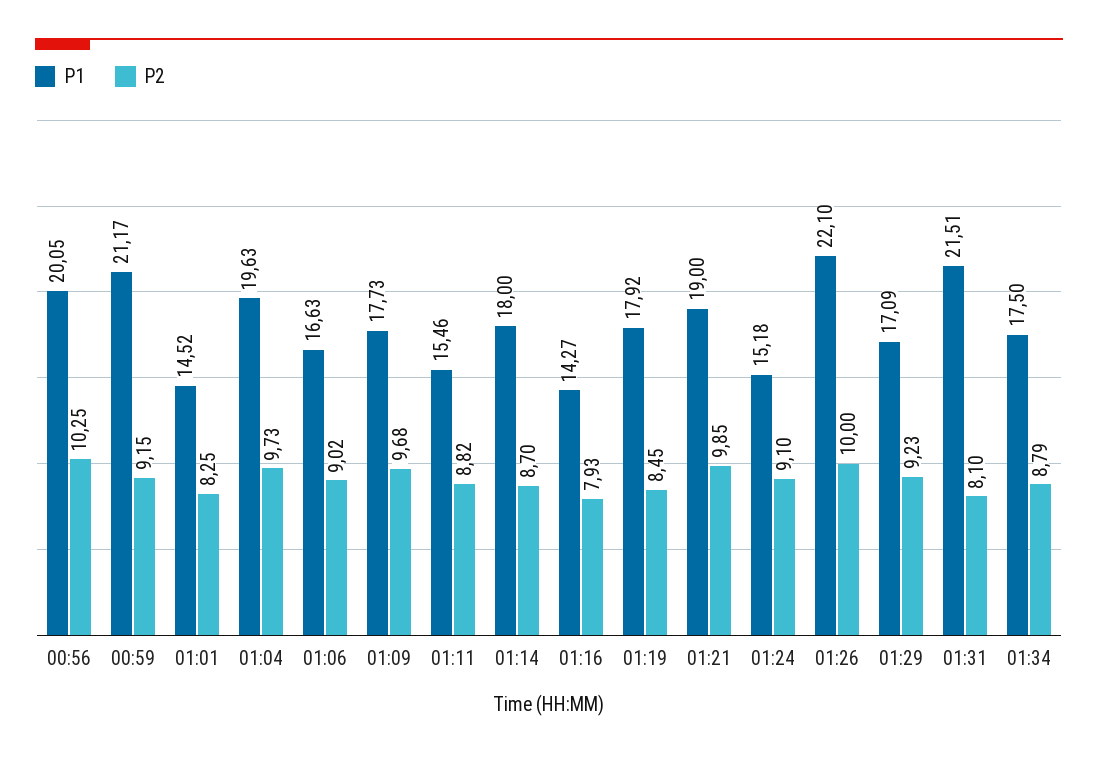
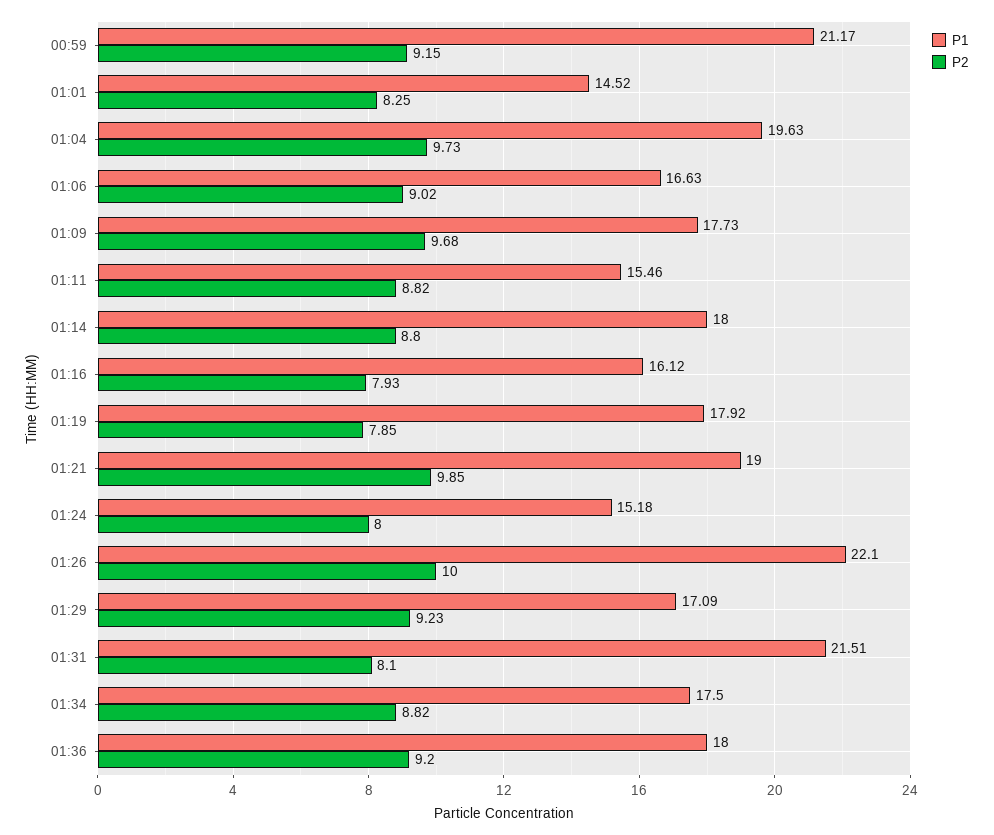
P1, 00:56: 20.05 -> none
P2, 00:56: 10.25 -> none
P2, 01:14: 8.7 -> 8.8
P1, 01:16: 14.27 -> 16.12
P2, 01:19: 8.45 -> 7.85
P2, 01:24: 9.1 -> 8
P2, 01:34: 8.79 -> 8.82
P1, 01:36: none -> 18
P2, 01:36: none -> 9.2

